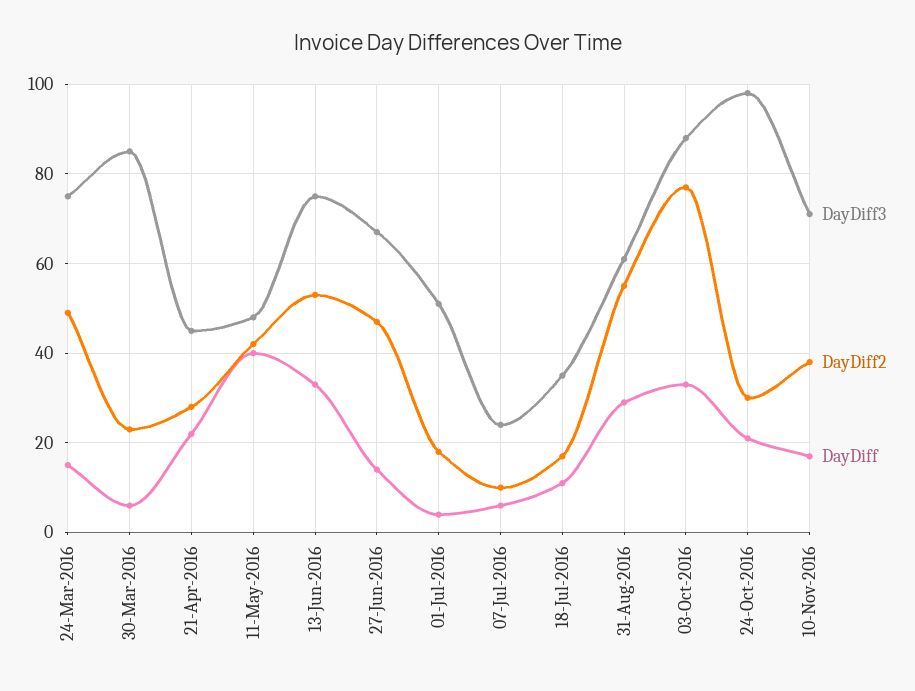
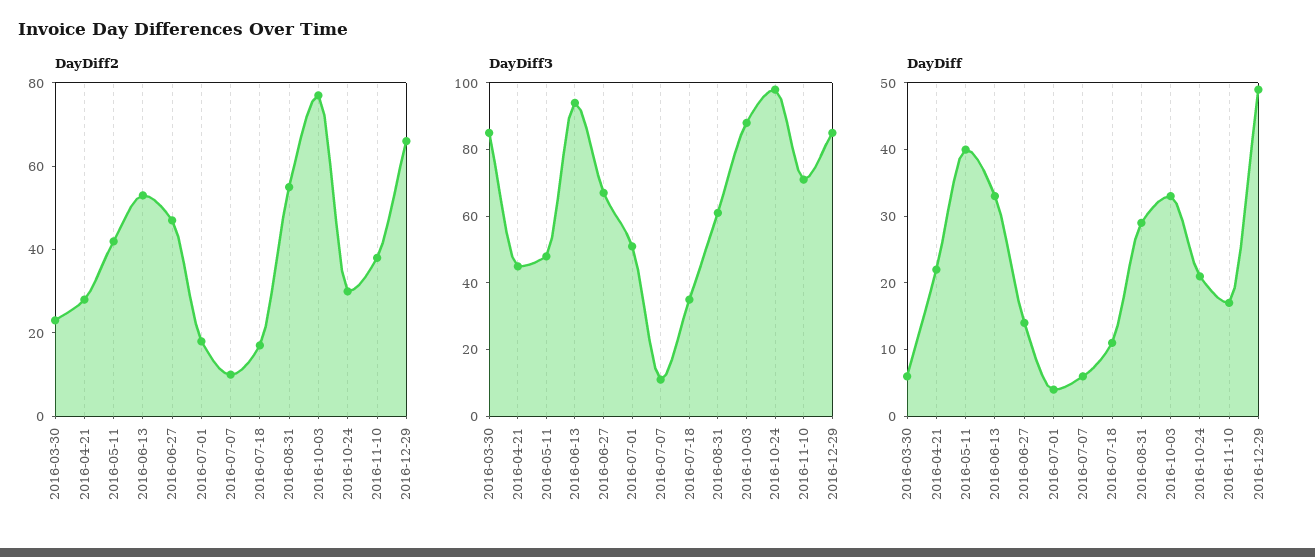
DayDiff3, 24-Mar-2016: 75 -> none
DayDiff2, 24-Mar-2016: 50 -> none
DayDiff, 24-Mar-2016: 15 -> none
DayDiff3, 13-Jun-2016: 75 -> 95
DayDiff3, 07-Jul-2016: 25 -> 10
DayDiff2, 2016-12-29: none -> 65
DayDiff3, 2016-12-29: none -> 85
DayDiff, 2016-12-29: none -> 50

